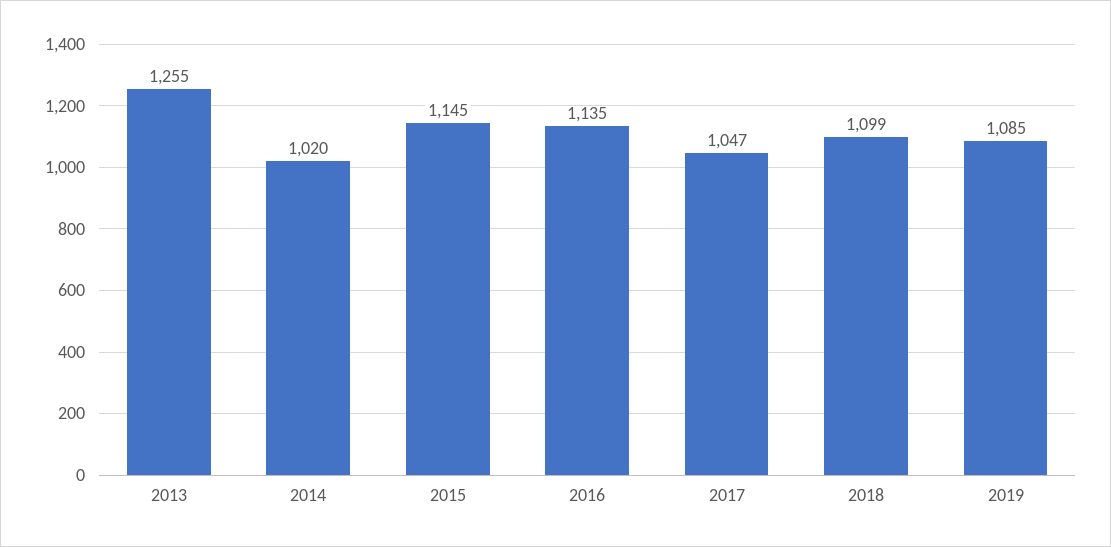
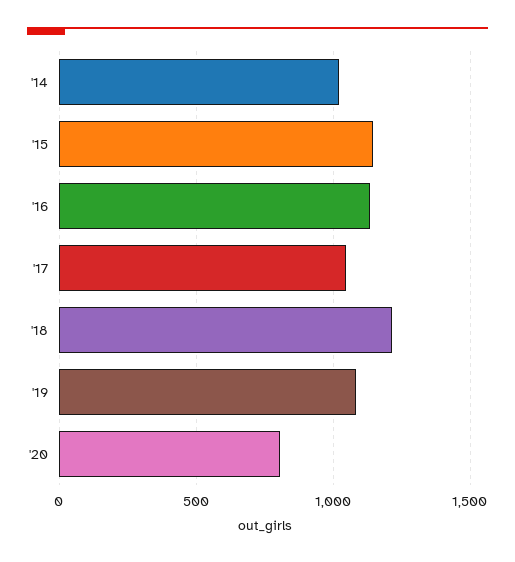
2013: 1255 -> none
2018: 1099 -> 1200
'20: none -> 800

